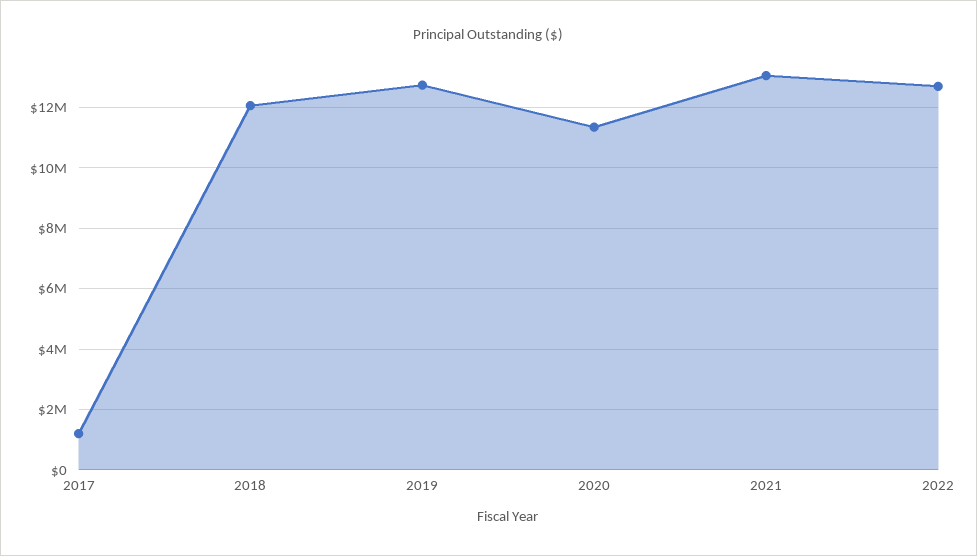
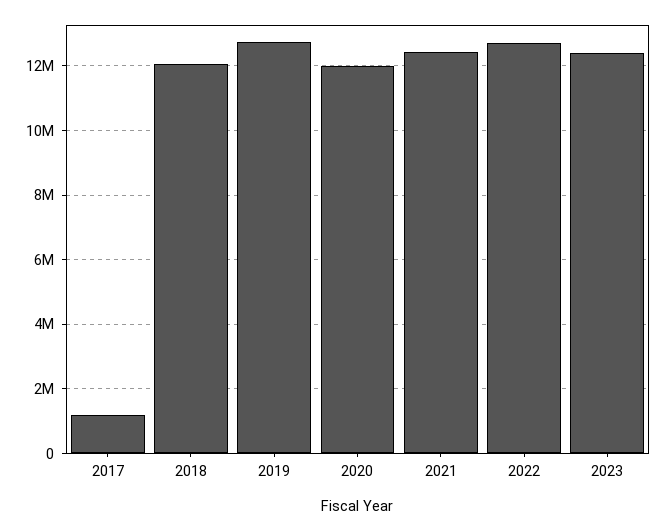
2020: 11400000 -> 12000000
2021: 13000000 -> 12400000
2023: none -> 12400000

